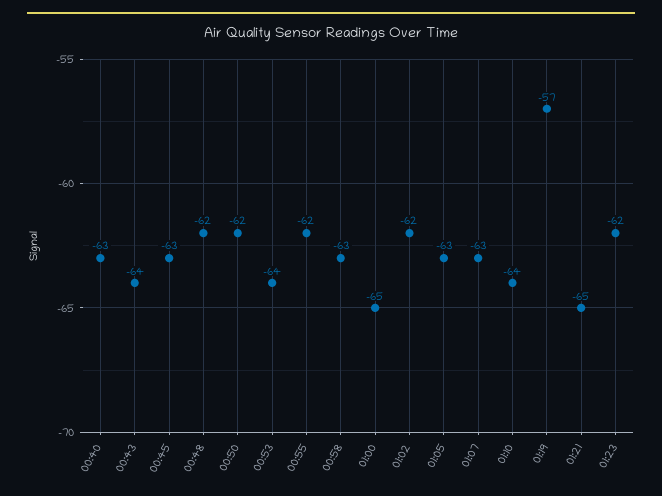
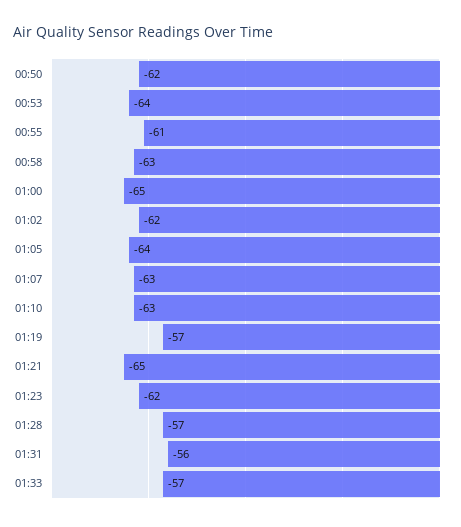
00:40: -63 -> none
00:43: -64 -> none
00:45: -63 -> none
00:48: -62 -> none
00:55: -62 -> -61
01:05: -63 -> -64
01:10: -64 -> -63
01:28: none -> -57
01:31: none -> -56
01:33: none -> -57

